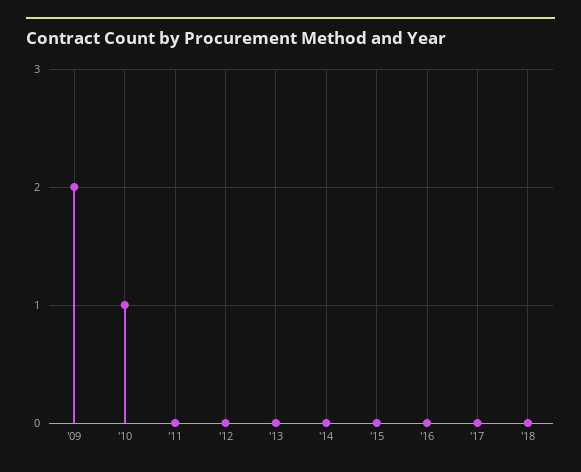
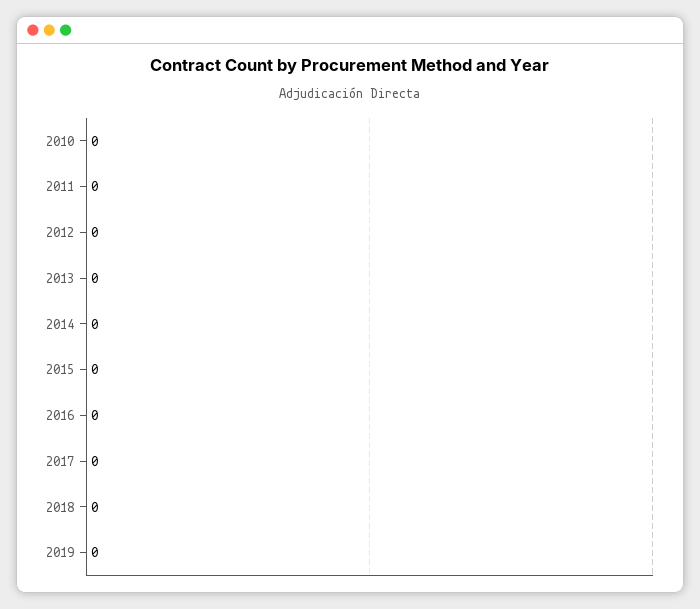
'09: 2 -> none
'10: 1 -> 0
2019: none -> 0

